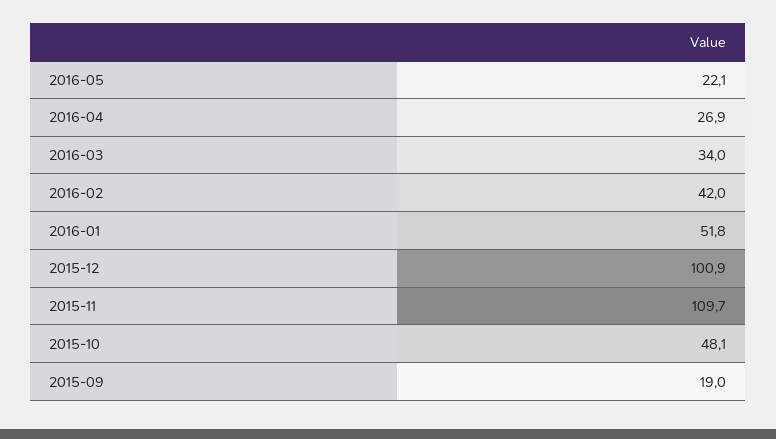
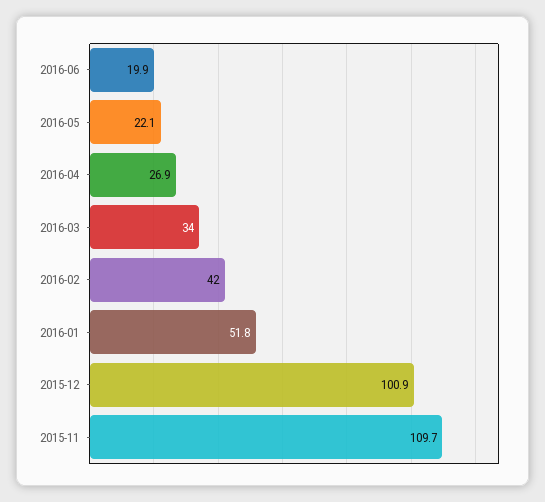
2015-10: 48.1 -> none
2015-09: 19 -> none
2016-06: none -> 19.9

